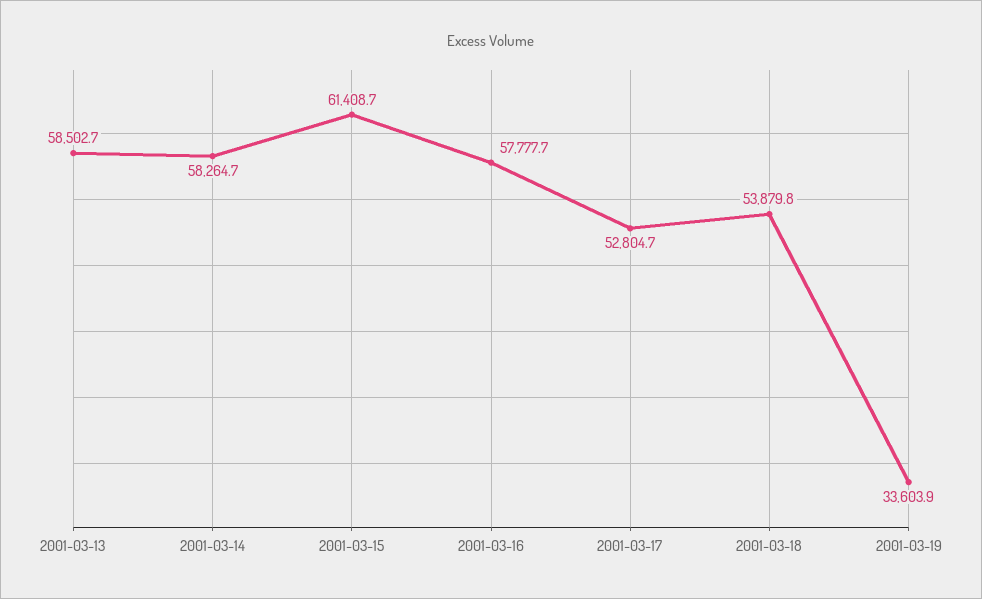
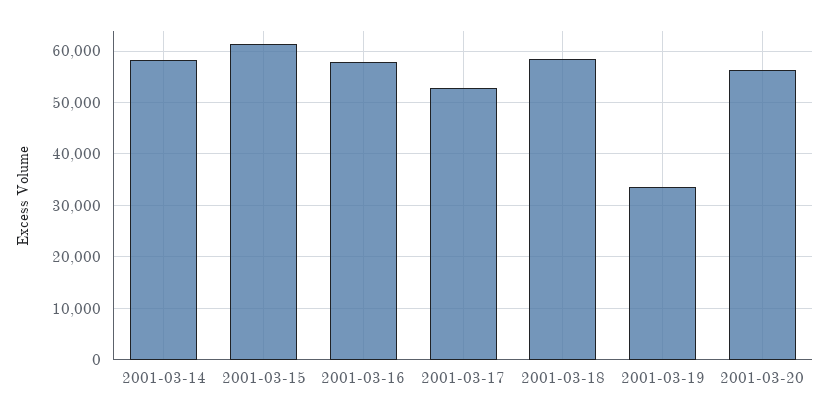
2001-03-13: 58502.7 -> none
2001-03-18: 53879.8 -> 58000
2001-03-20: none -> 56000

